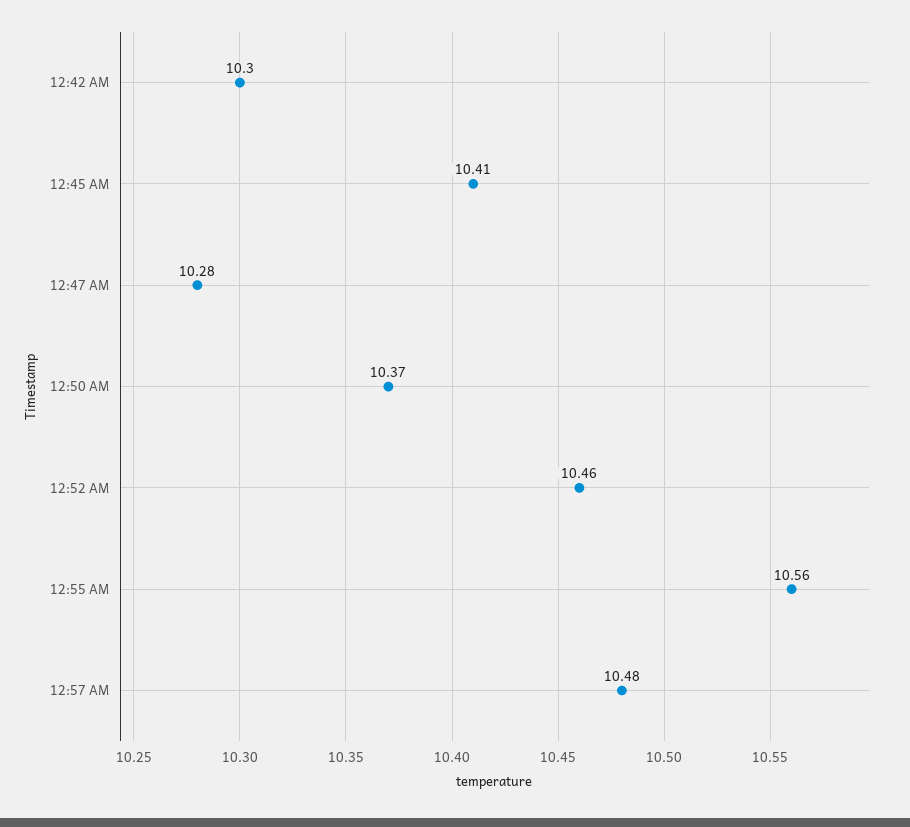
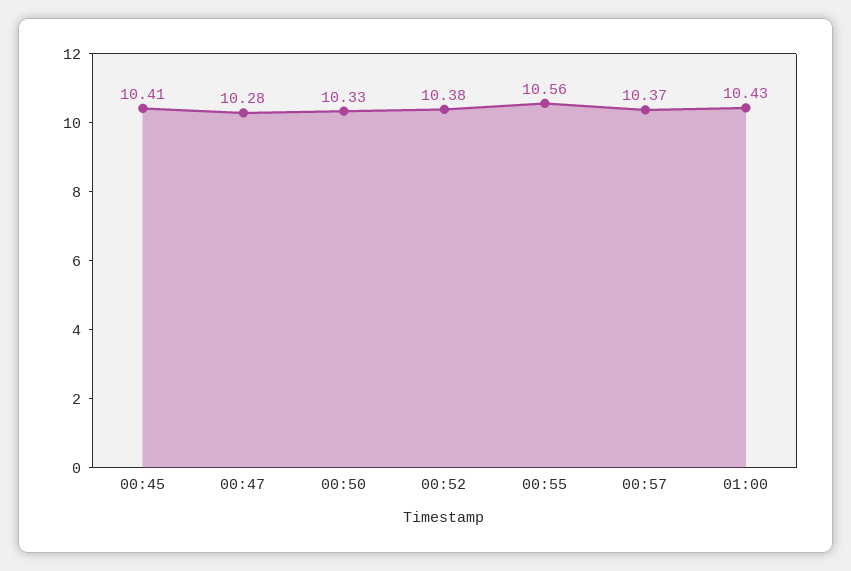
12:42 AM: 10.3 -> none
12:50 AM: 10.37 -> 10.33
12:52 AM: 10.46 -> 10.38
12:57 AM: 10.48 -> 10.37
01:00: none -> 10.43

